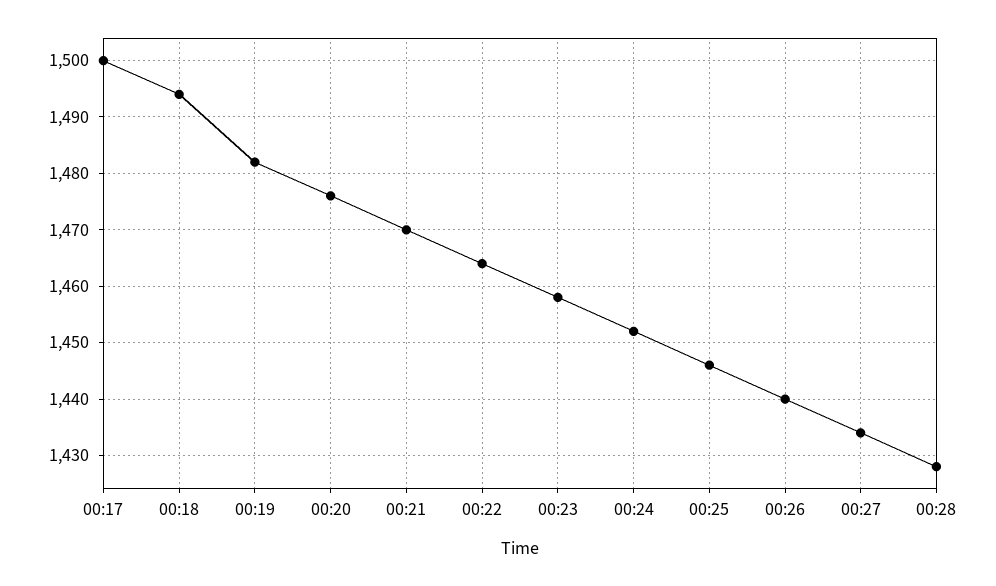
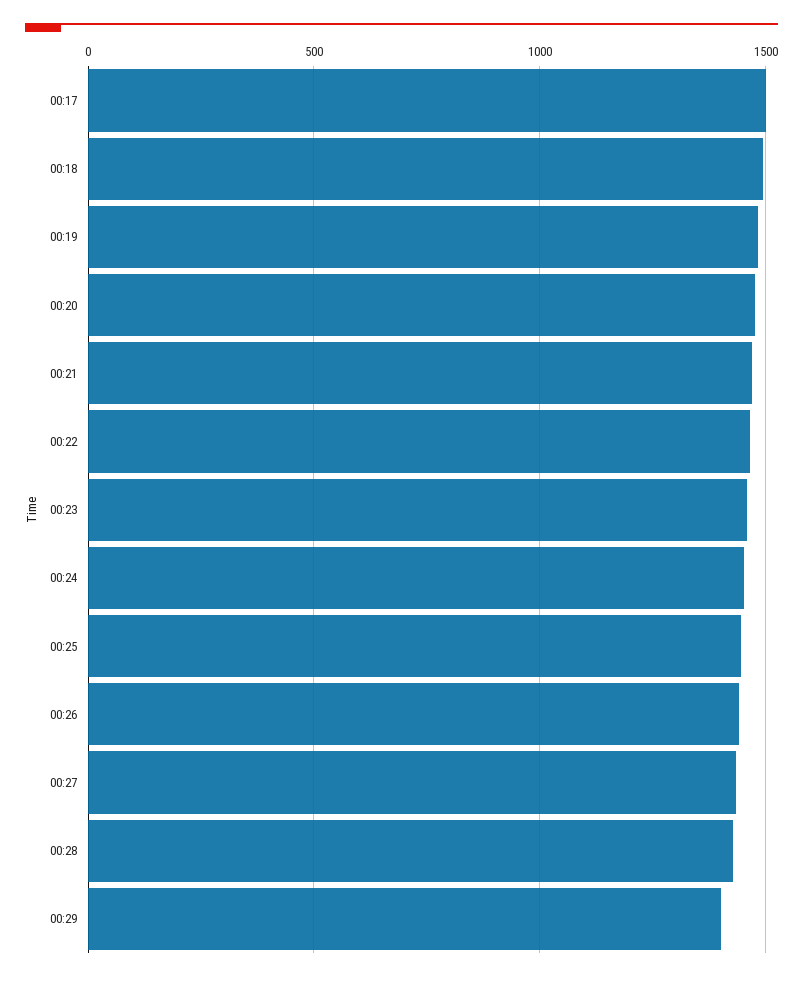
00:29: none -> 1400

